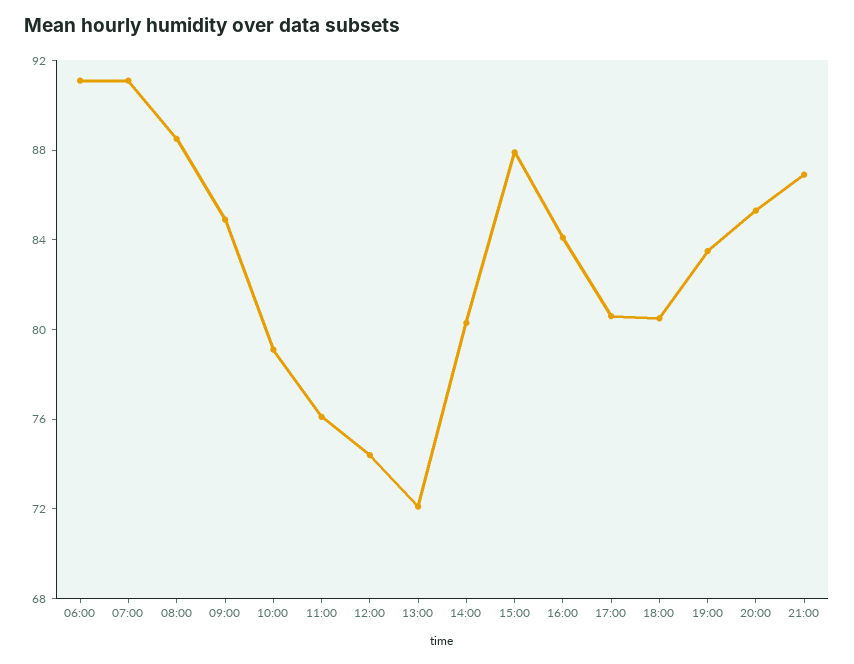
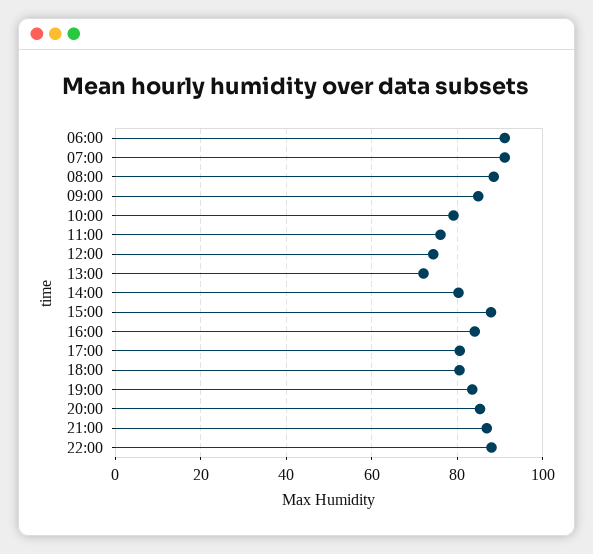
22:00: none -> 88

